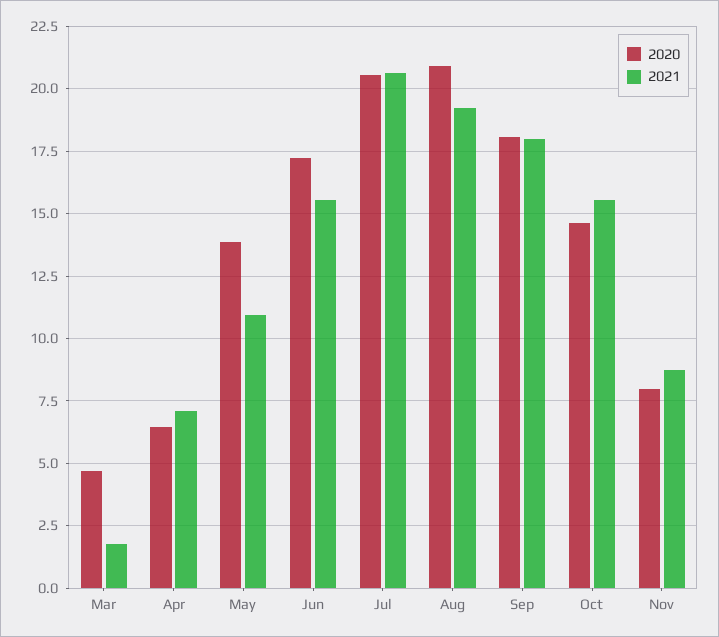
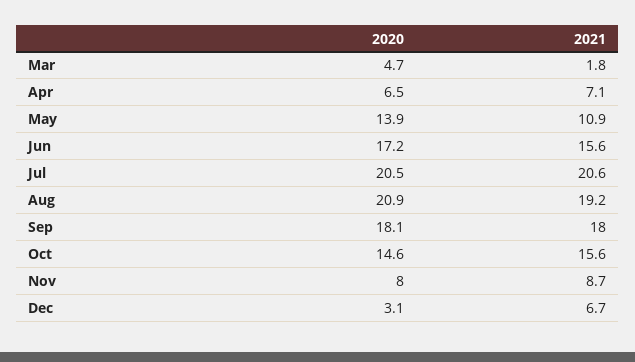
2020, Dec: none -> 3.1
2021, Dec: none -> 6.7

